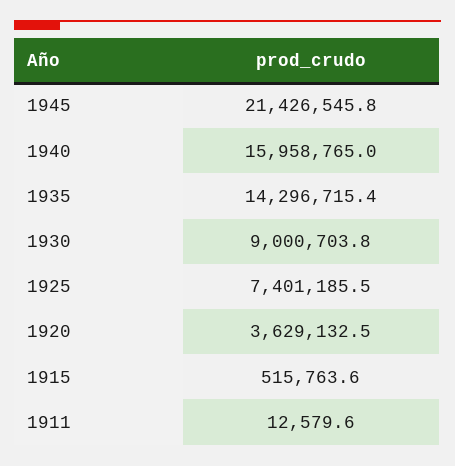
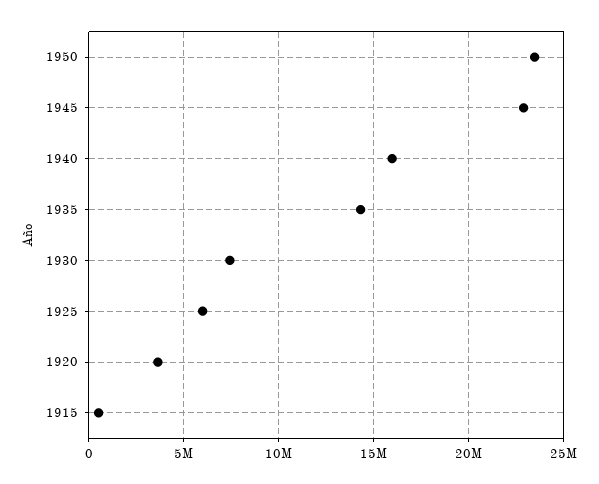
1945: 21426545.8 -> 23000000
1930: 9000703.8 -> 7500000
1925: 7401185.5 -> 6000000
1911: 12579.6 -> none
1950: none -> 23500000

